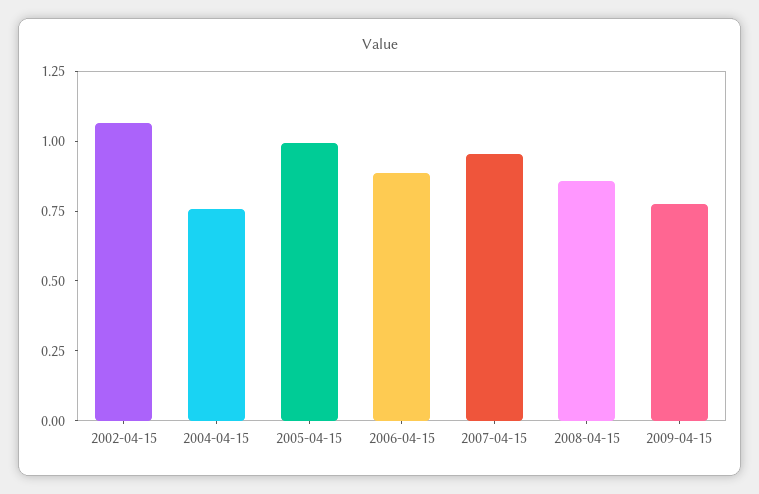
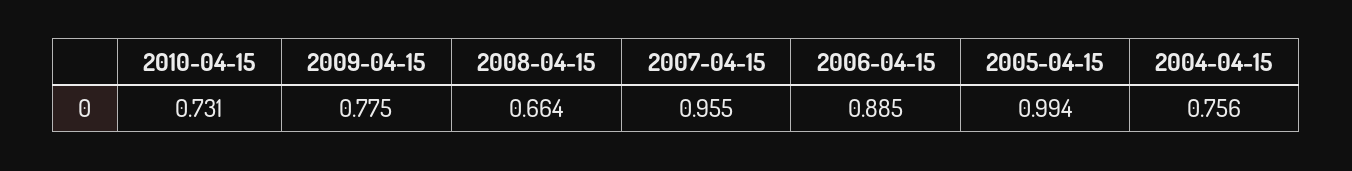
2002-04-15: 1.05 -> none
2008-04-15: 0.85 -> 0.664
2010-04-15: none -> 0.731

